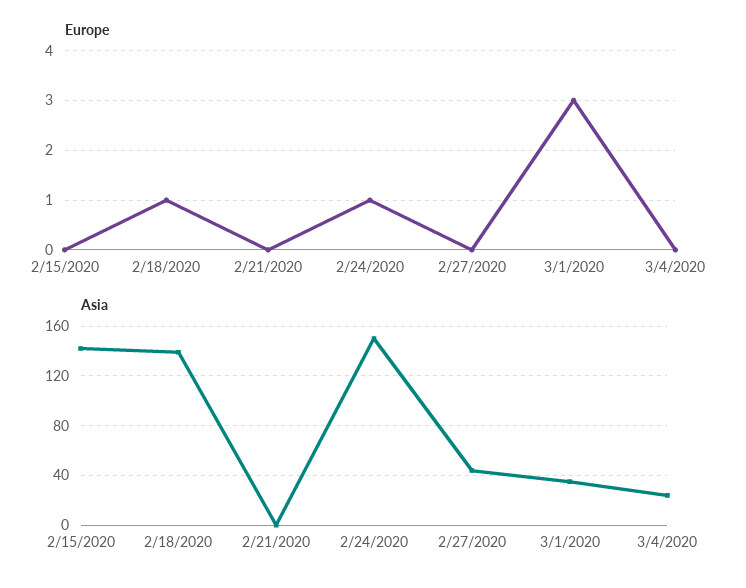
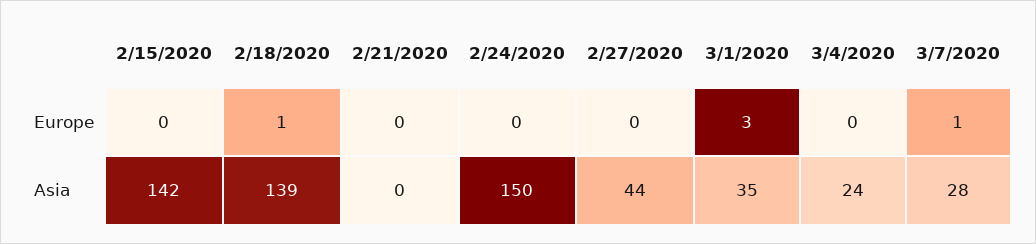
Europe, 2/24/2020: 1 -> 0
Europe, 3/7/2020: none -> 1
Asia, 3/7/2020: none -> 28

